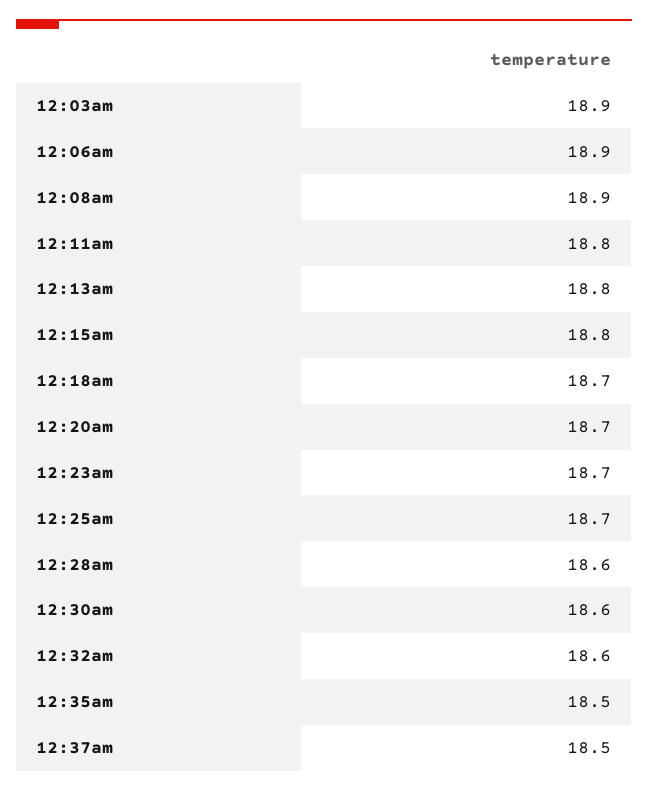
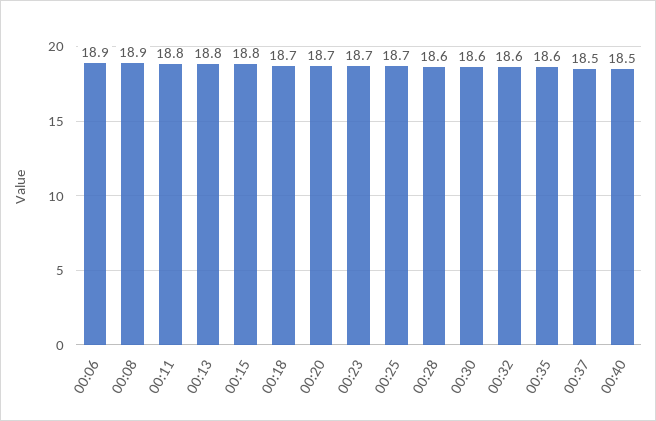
12:03am: 18.9 -> none
12:35am: 18.5 -> 18.6
00:40: none -> 18.5

